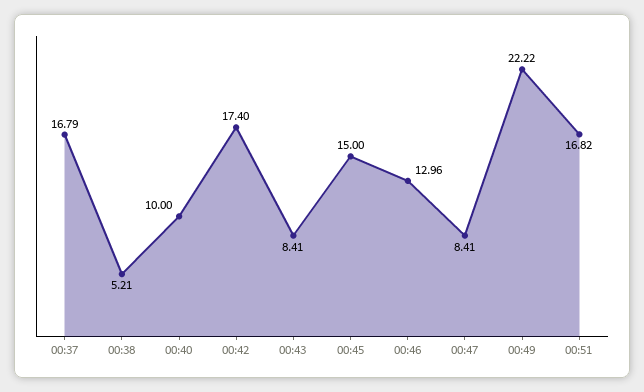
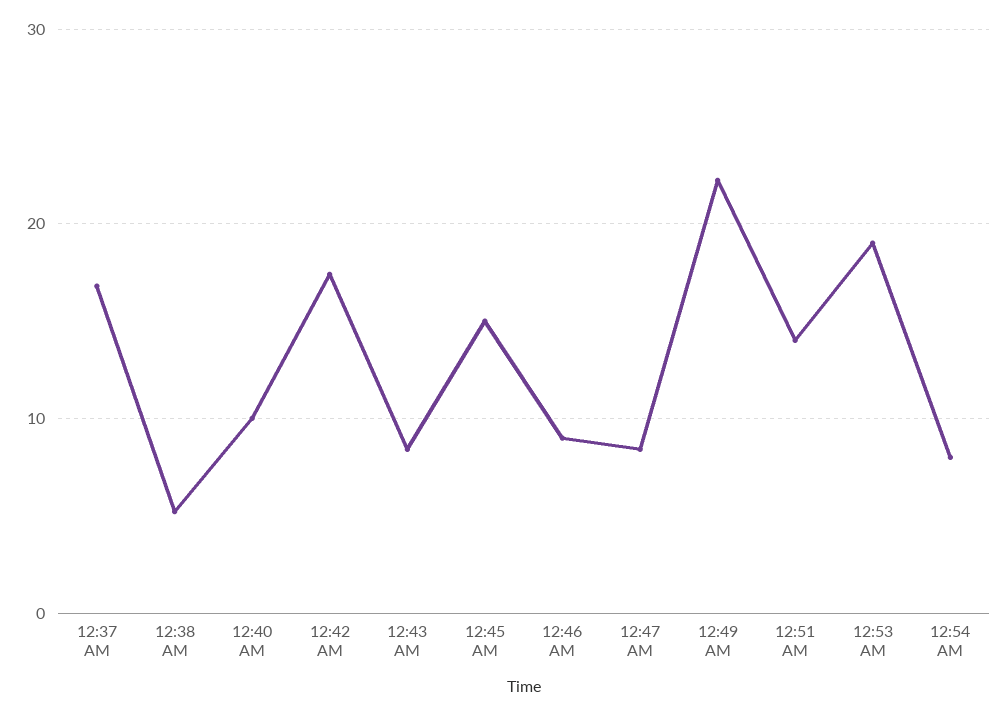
00:46: 12.96 -> 9
00:51: 16.82 -> 14
12:53 AM: none -> 19
12:54 AM: none -> 8

